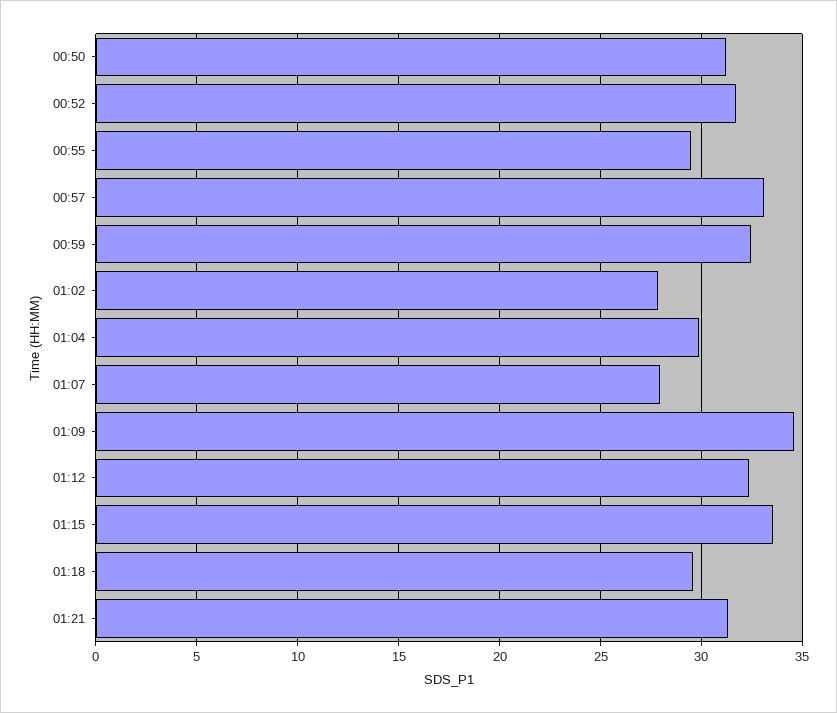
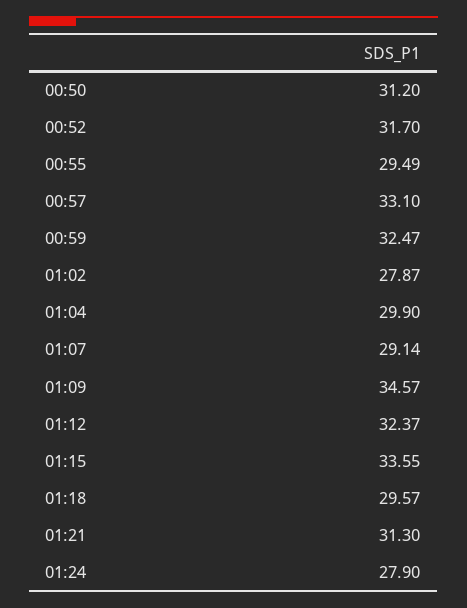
01:07: 28 -> 29.14
01:24: none -> 27.9

